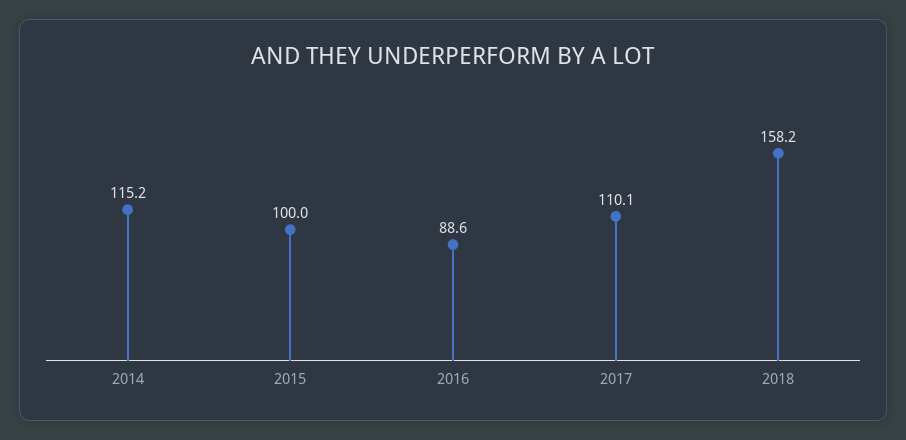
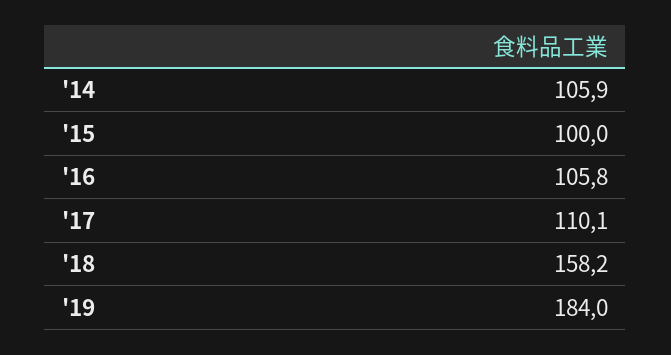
2014: 115.2 -> 105.9
2016: 88.6 -> 105.8
'19: none -> 184

